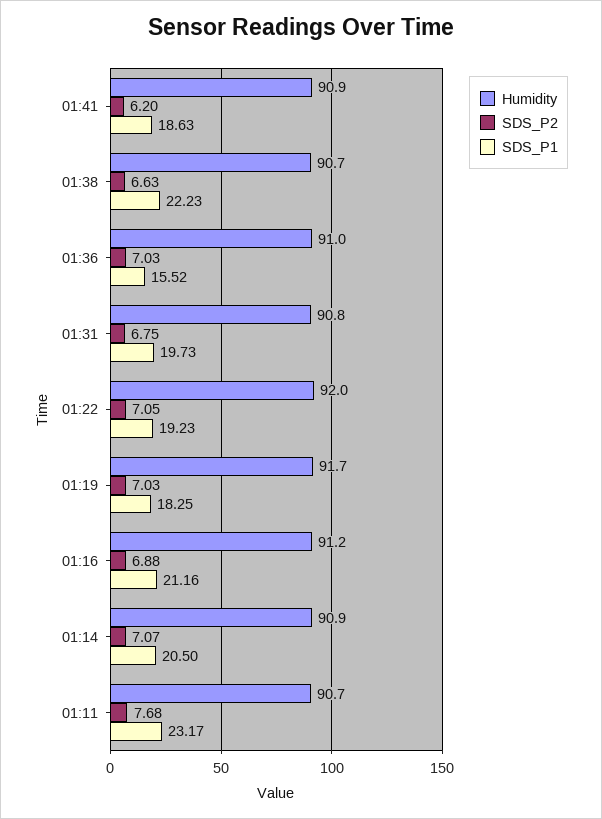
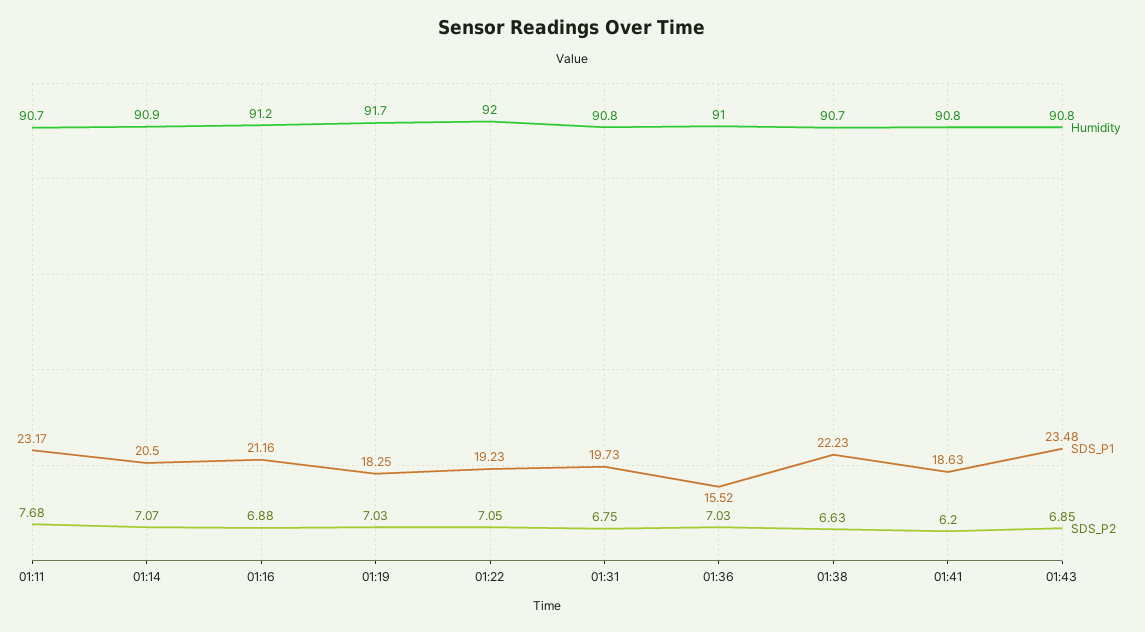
Humidity, 01:41: 90.9 -> 90.8
Humidity, 01:43: none -> 90.8
SDS_P1, 01:43: none -> 23.48
SDS_P2, 01:43: none -> 6.85

